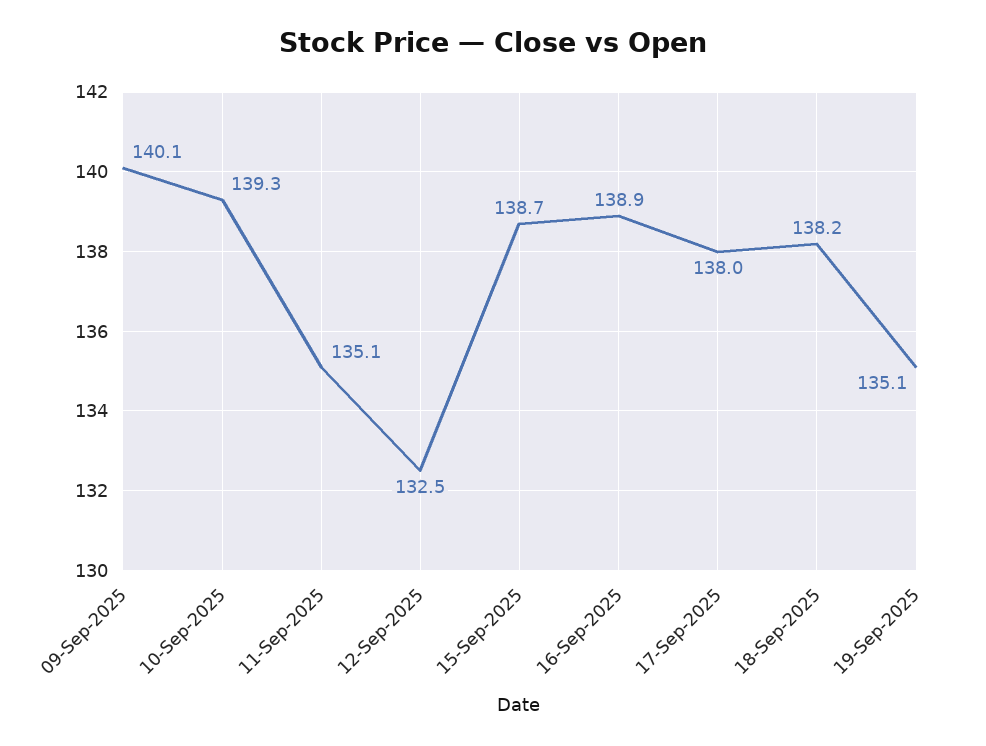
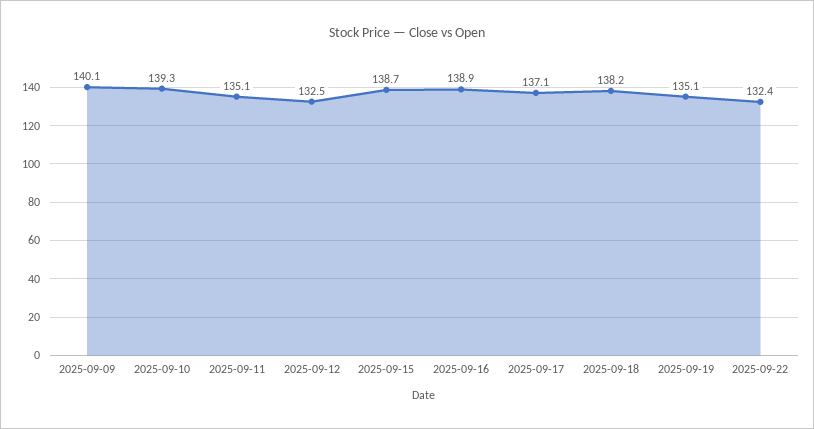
17-Sep-2025: 138 -> 137.1
2025-09-22: none -> 132.4

